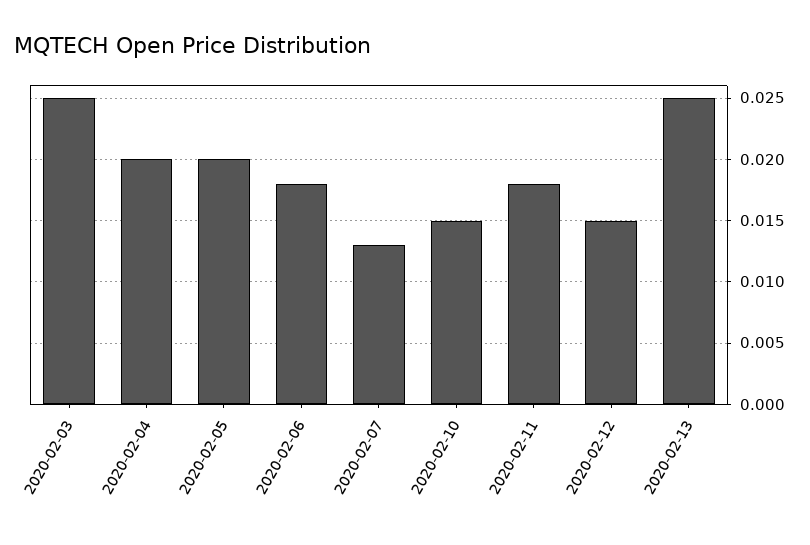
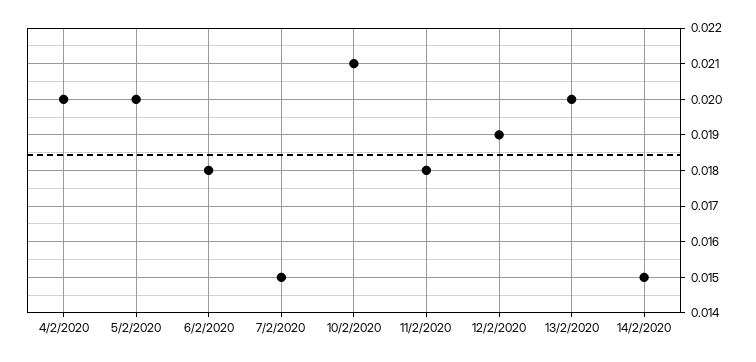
2020-02-03: 0.025 -> none
2020-02-07: 0.013 -> 0.015
2020-02-10: 0.015 -> 0.021
2020-02-12: 0.015 -> 0.019
2020-02-13: 0.025 -> 0.02
14/2/2020: none -> 0.015

